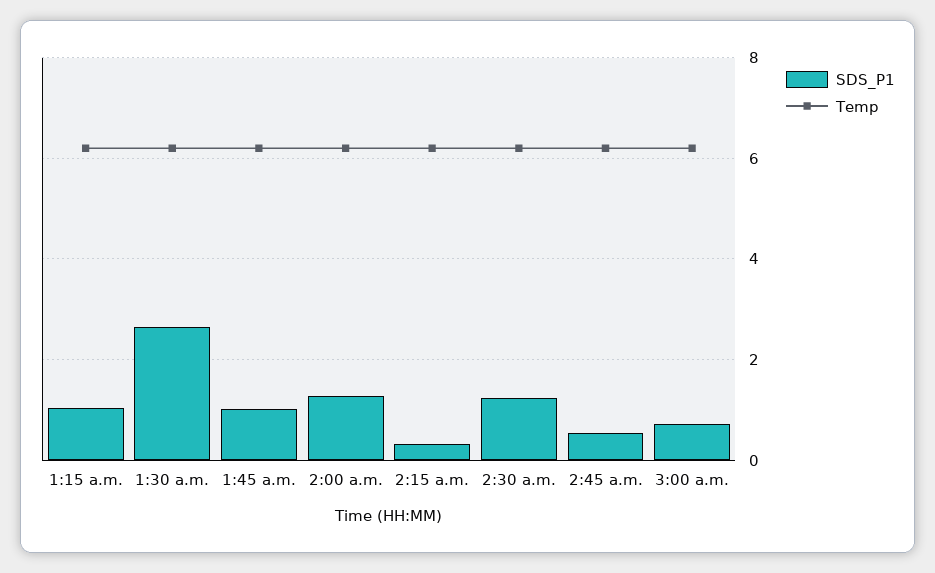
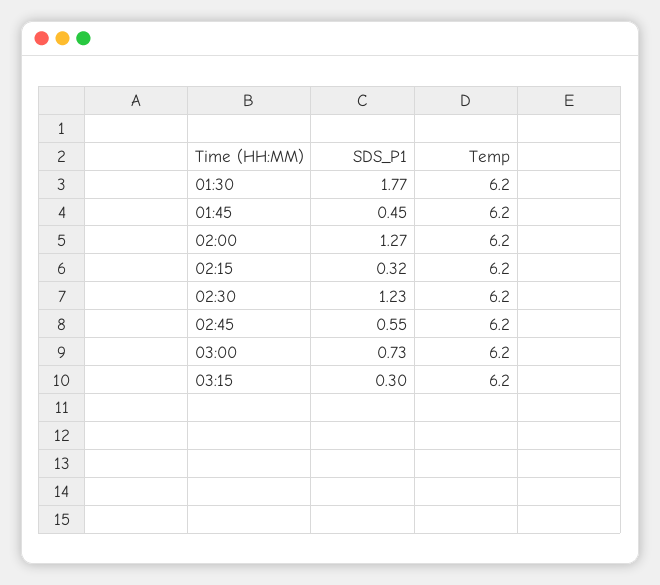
SDS_P1, 1:15 a.m.: 1 -> none
Temp, 1:15 a.m.: 6.2 -> none
SDS_P1, 1:30 a.m.: 2.6 -> 1.77
SDS_P1, 1:45 a.m.: 1 -> 0.45
SDS_P1, 03:15: none -> 0.3
Temp, 03:15: none -> 6.2

